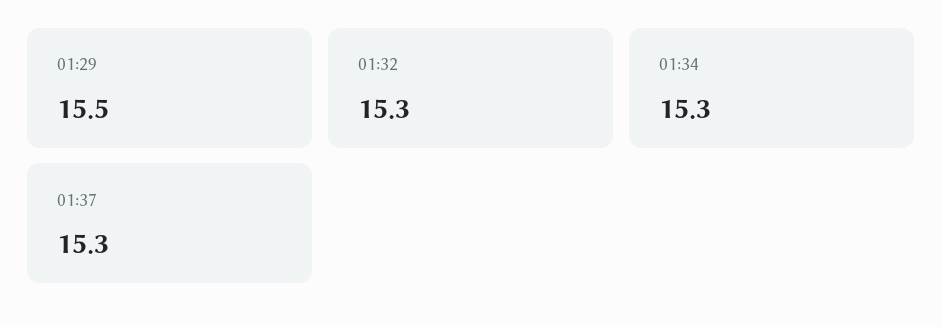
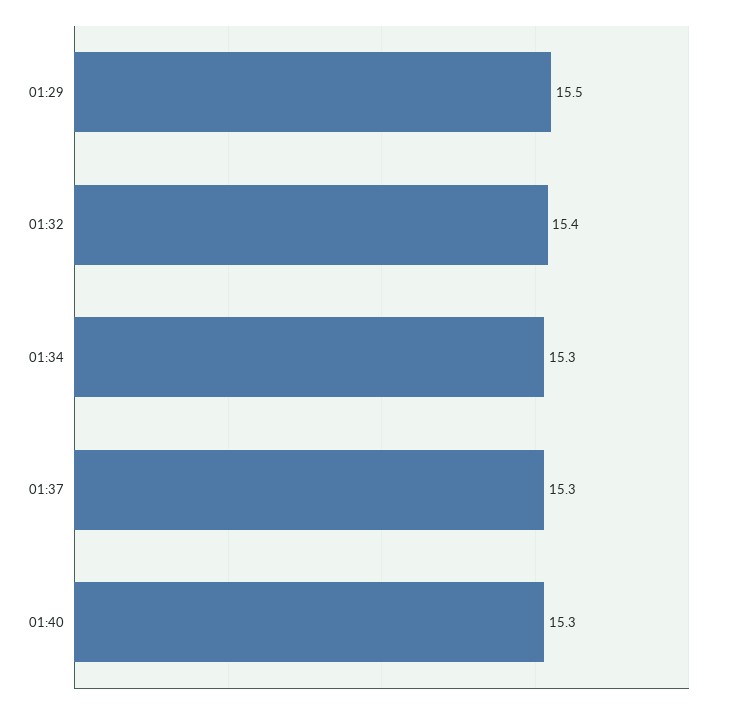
01:32: 15.3 -> 15.4
01:40: none -> 15.3

